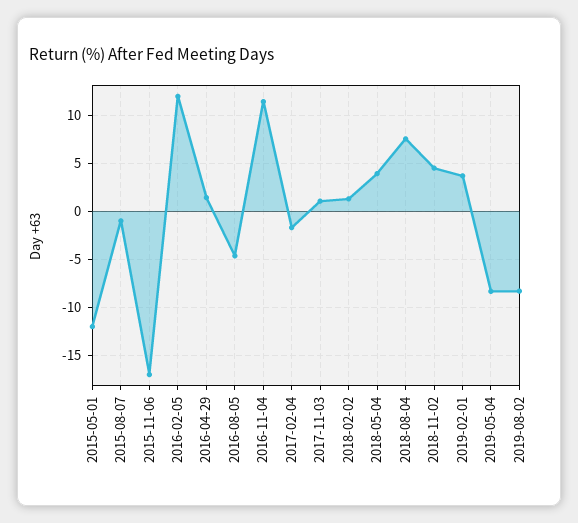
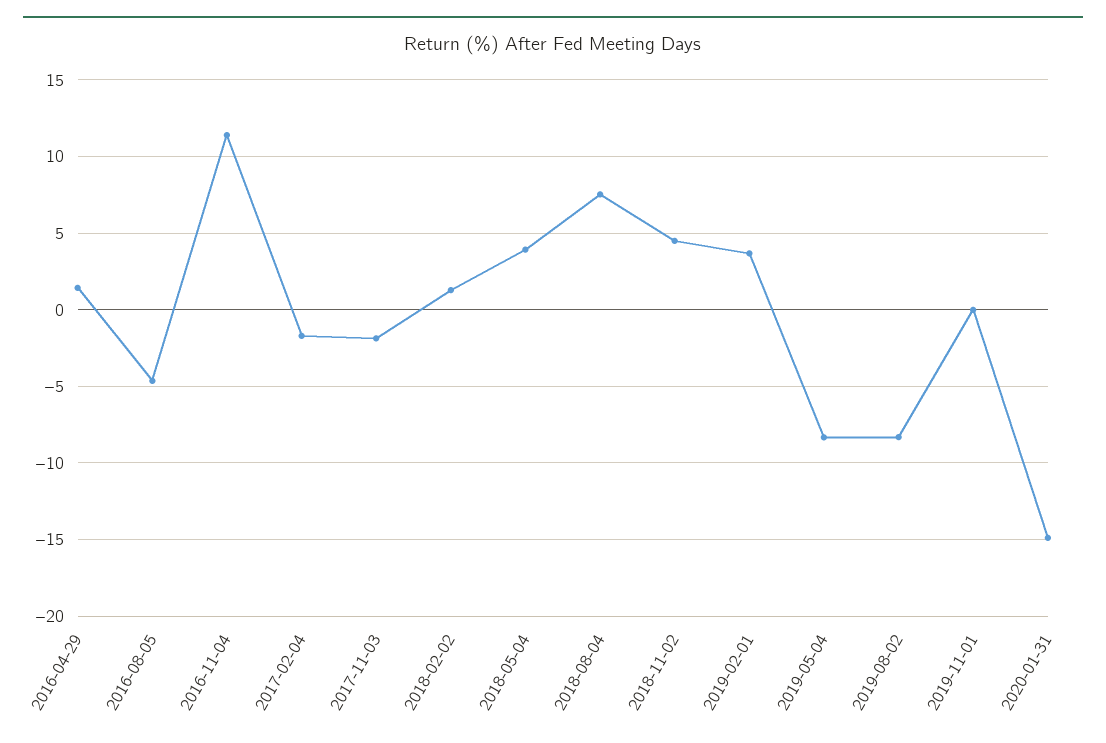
2015-05-01: -12 -> none
2015-08-07: -1 -> none
2015-11-06: -17 -> none
2016-02-05: 12 -> none
2017-11-03: 1 -> -2
2019-11-01: none -> 0
2020-01-31: none -> -15

